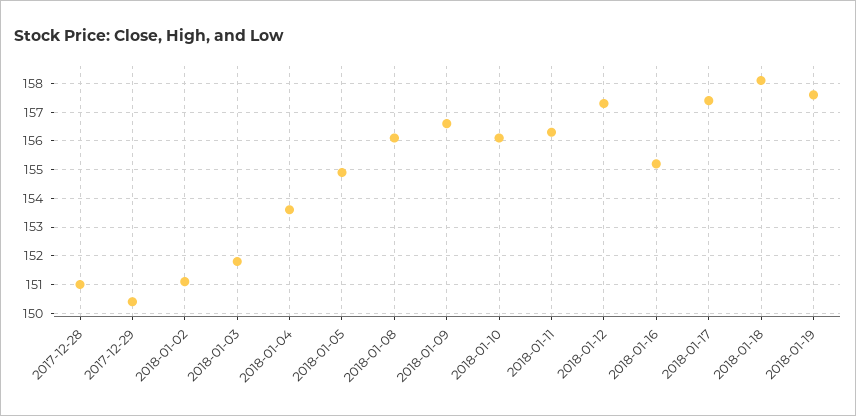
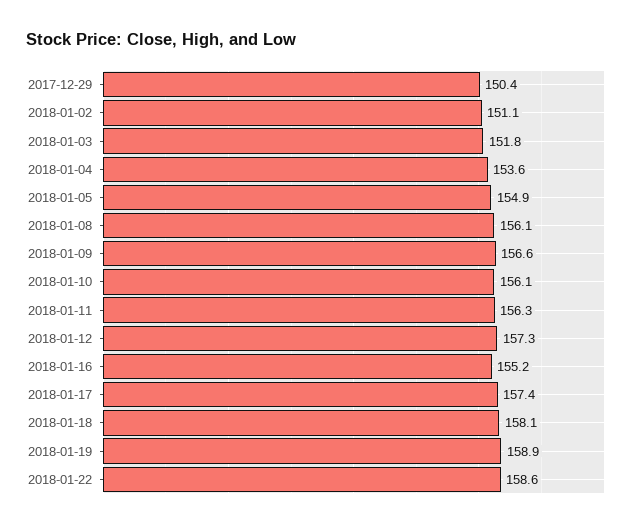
2017-12-28: 151 -> none
2018-01-19: 157.5 -> 158.9
2018-01-22: none -> 158.6

